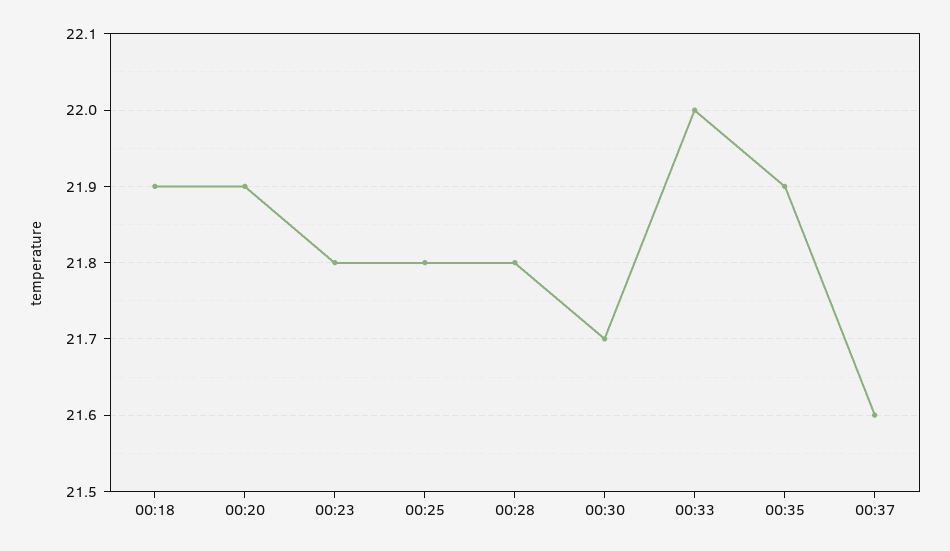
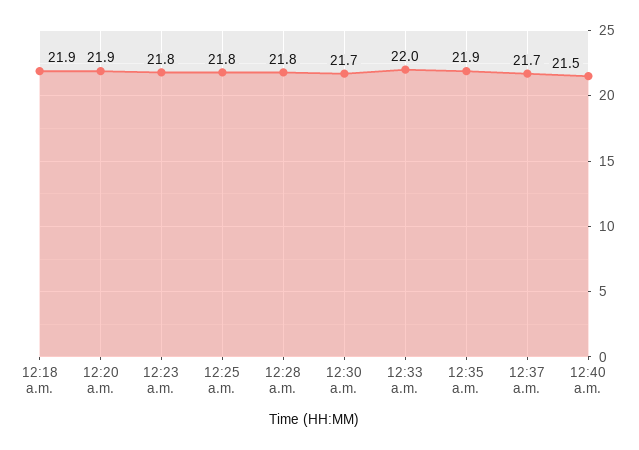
00:37: 21.6 -> 21.7
12:40 a.m.: none -> 21.5

